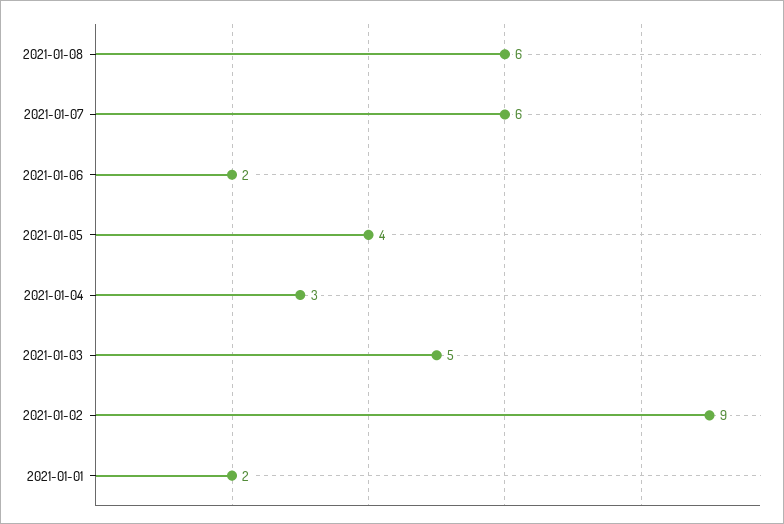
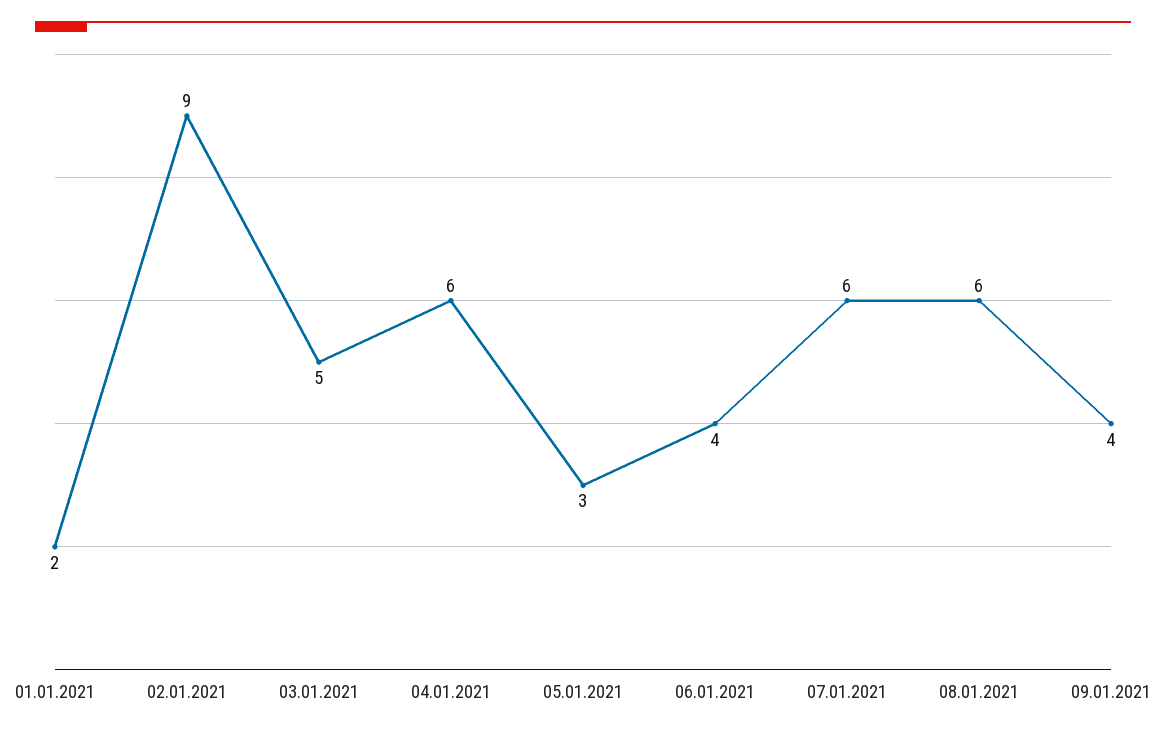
2021-01-06: 2 -> 4
2021-01-05: 4 -> 3
2021-01-04: 3 -> 6
09.01.2021: none -> 4

